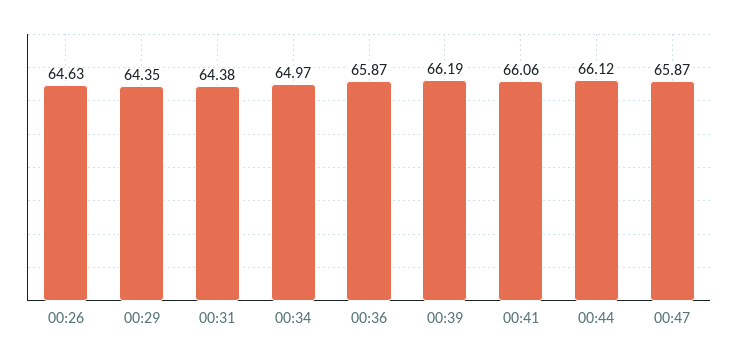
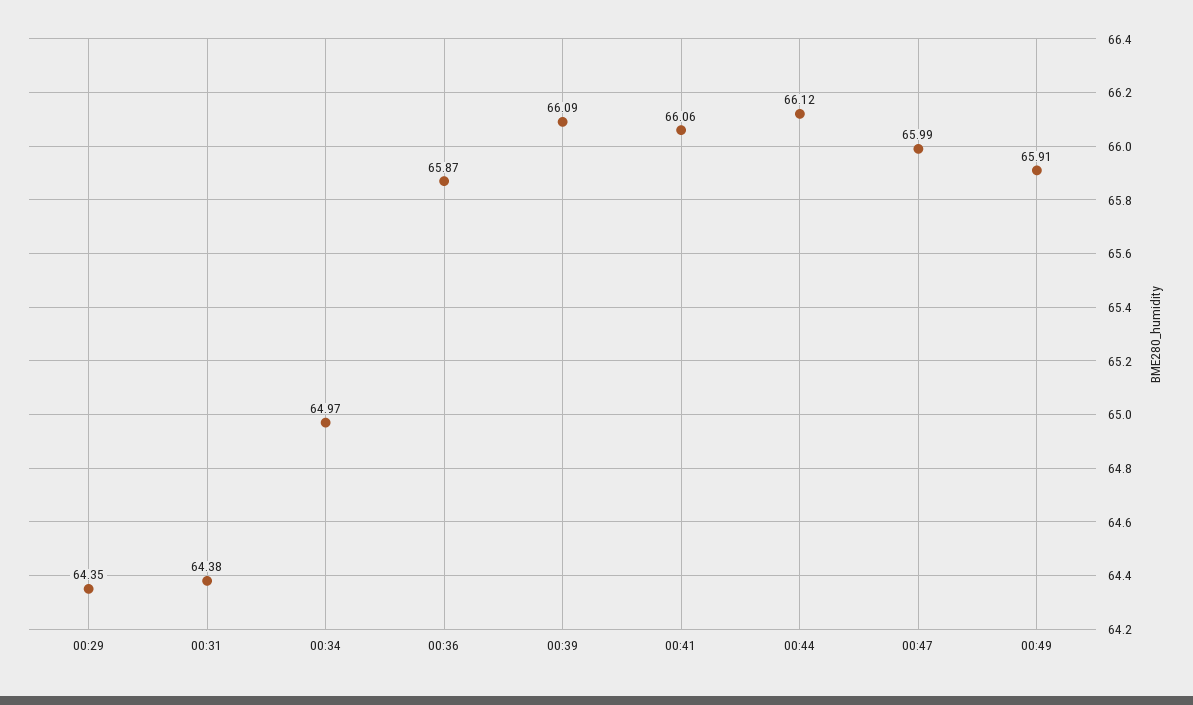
00:26: 64.63 -> none
00:39: 66.19 -> 66.09
00:47: 65.87 -> 65.99
00:49: none -> 65.91

